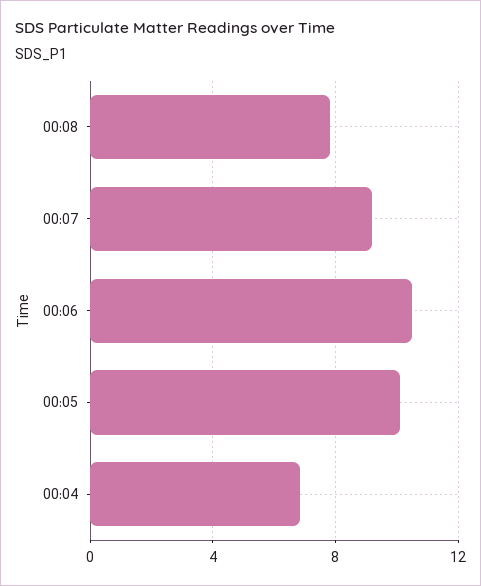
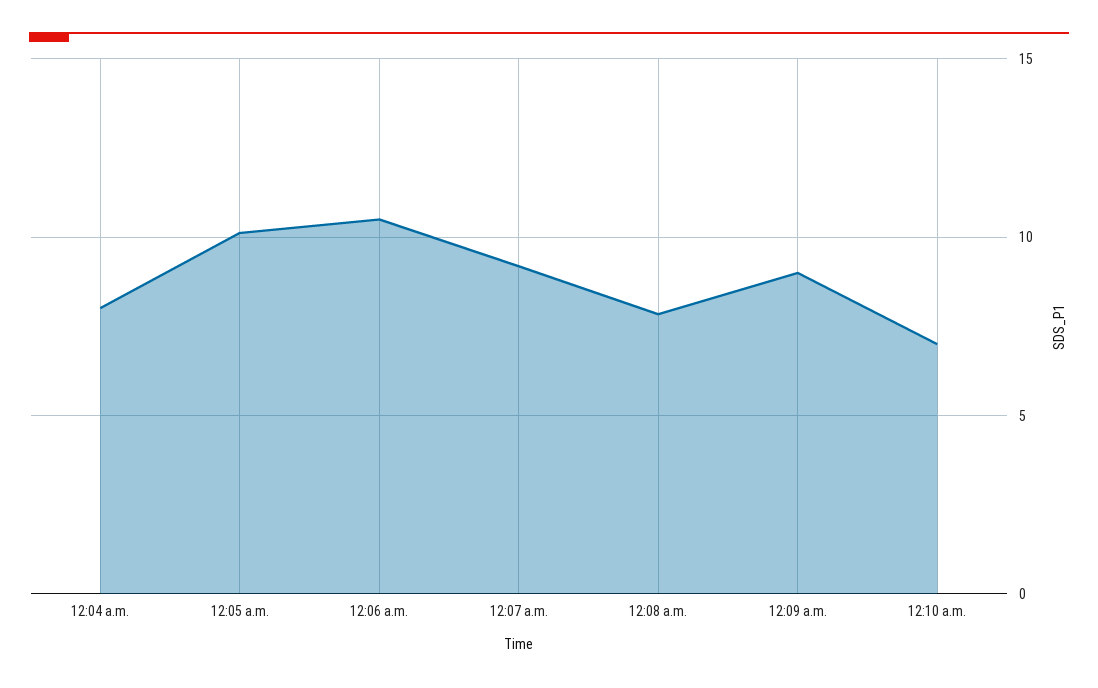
00:04: 7 -> 8
12:09 a.m.: none -> 9
12:10 a.m.: none -> 7

